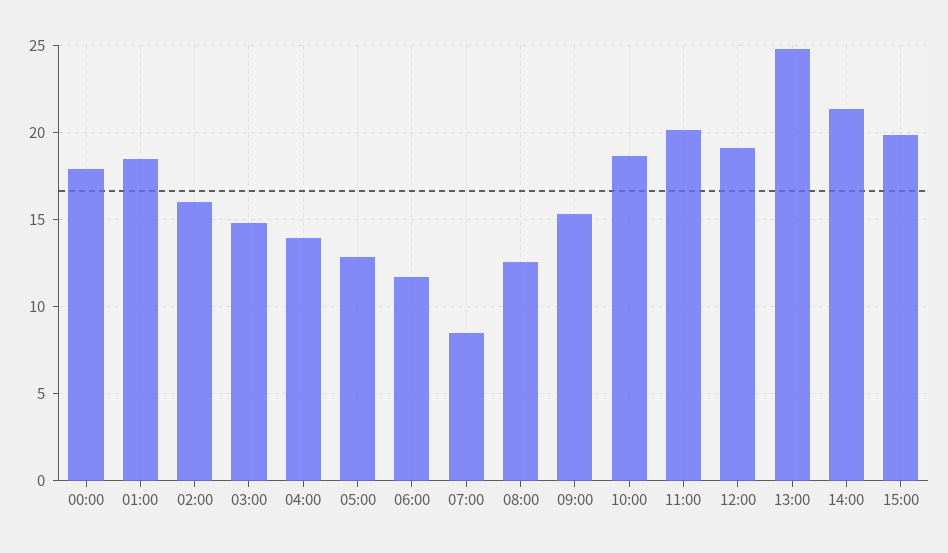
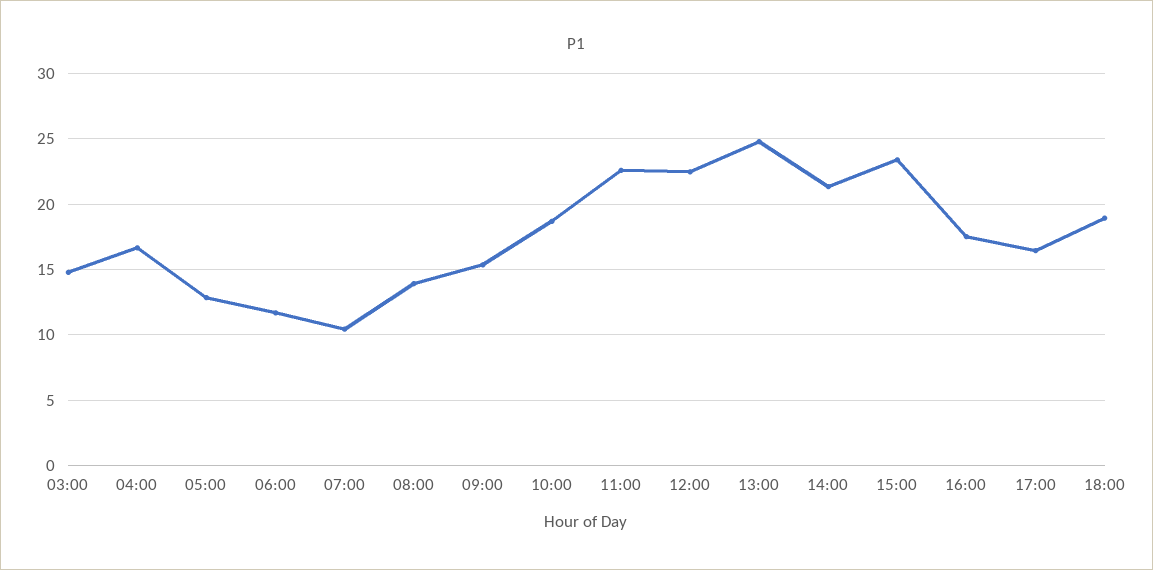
00:00: 18 -> none
01:00: 18.5 -> none
02:00: 16 -> none
04:00: 14 -> 16.5
07:00: 8.5 -> 10.5
08:00: 12.5 -> 14
11:00: 20 -> 22.5
12:00: 19 -> 22.5
15:00: 20 -> 23.5
16:00: none -> 17.5
17:00: none -> 16.5
18:00: none -> 19

